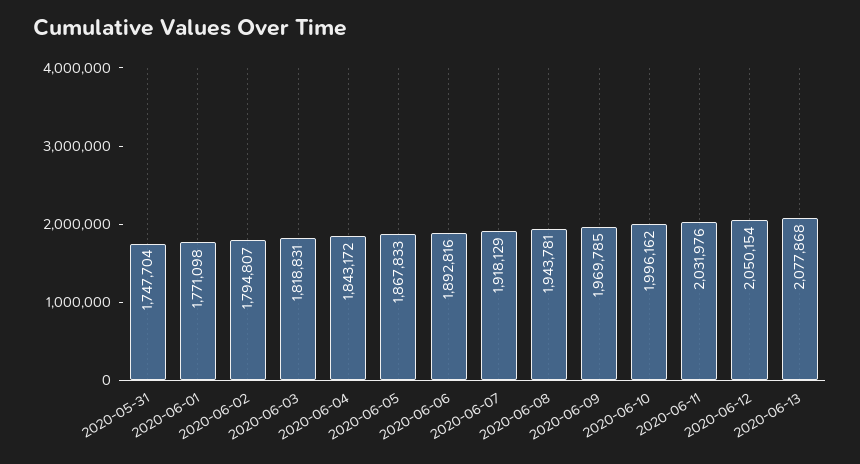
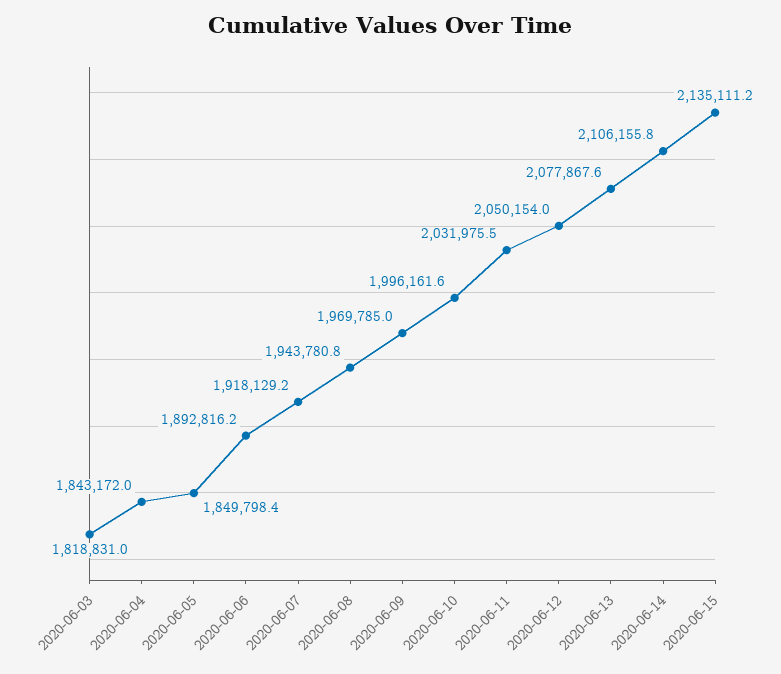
2020-05-31: 1747704 -> none
2020-06-01: 1771098 -> none
2020-06-02: 1794807 -> none
2020-06-05: 1867833 -> 1849798.4
2020-06-14: none -> 2106155.8
2020-06-15: none -> 2135111.2

